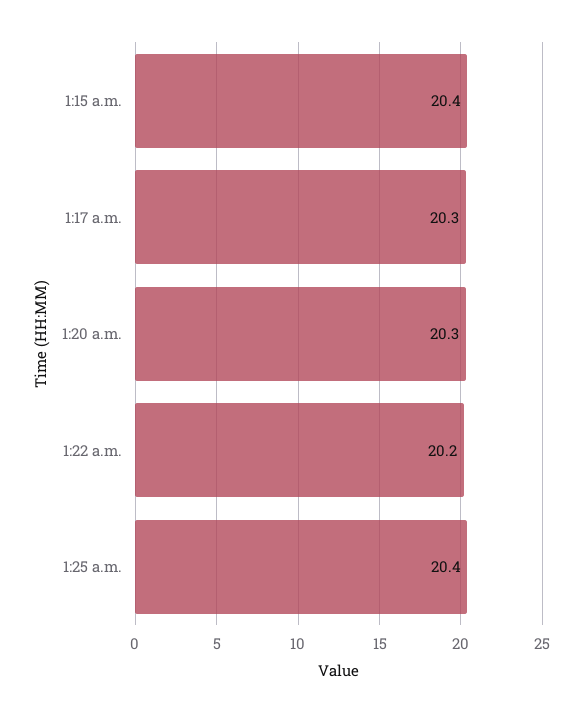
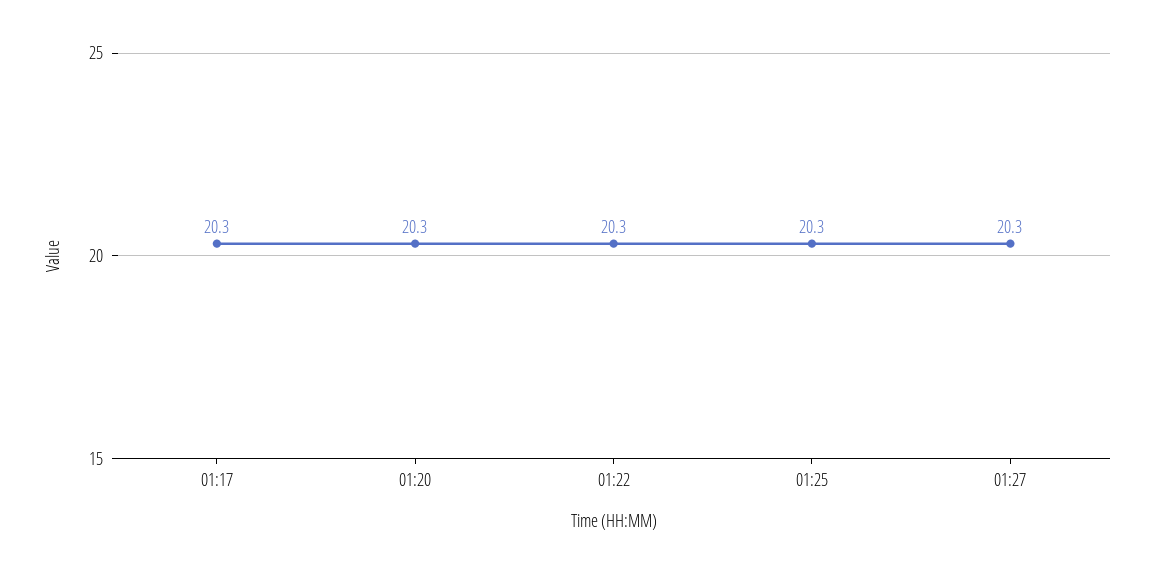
1:15 a.m.: 20.4 -> none
1:22 a.m.: 20.2 -> 20.3
1:25 a.m.: 20.4 -> 20.3
01:27: none -> 20.3

